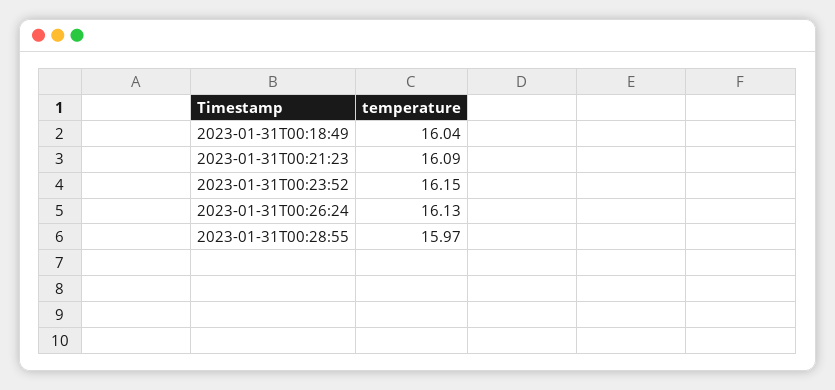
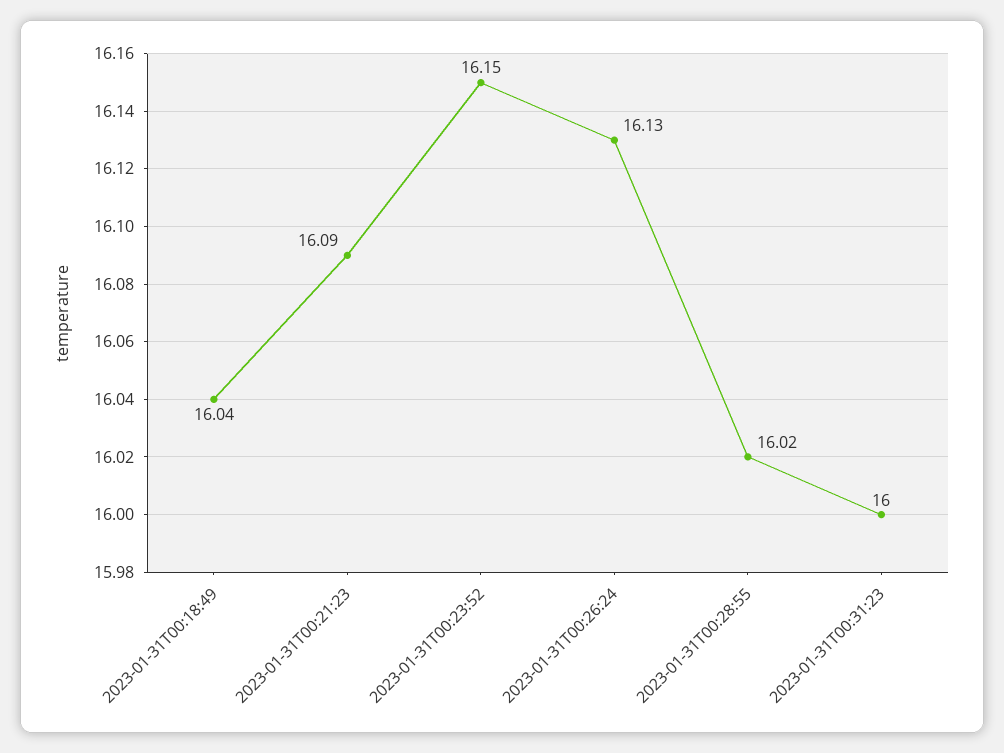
2023-01-31T00:28:55: 15.97 -> 16.02
2023-01-31T00:31:23: none -> 16

